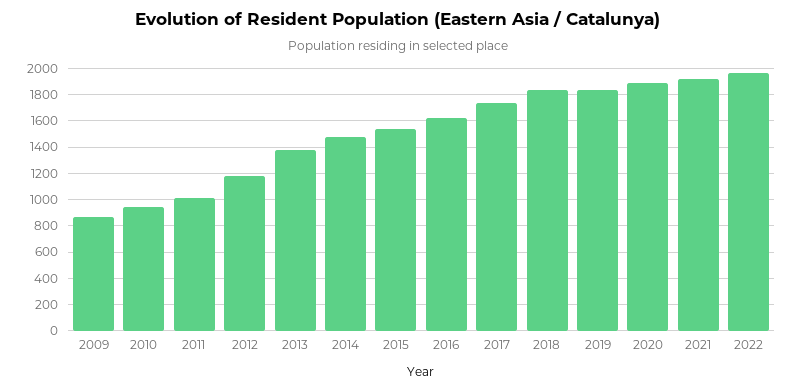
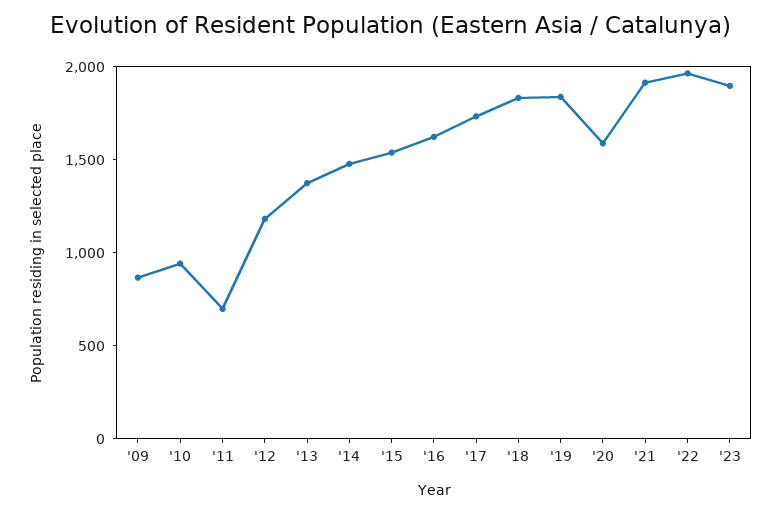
2011: 1000 -> 700
2020: 1900 -> 1600
'23: none -> 1900

